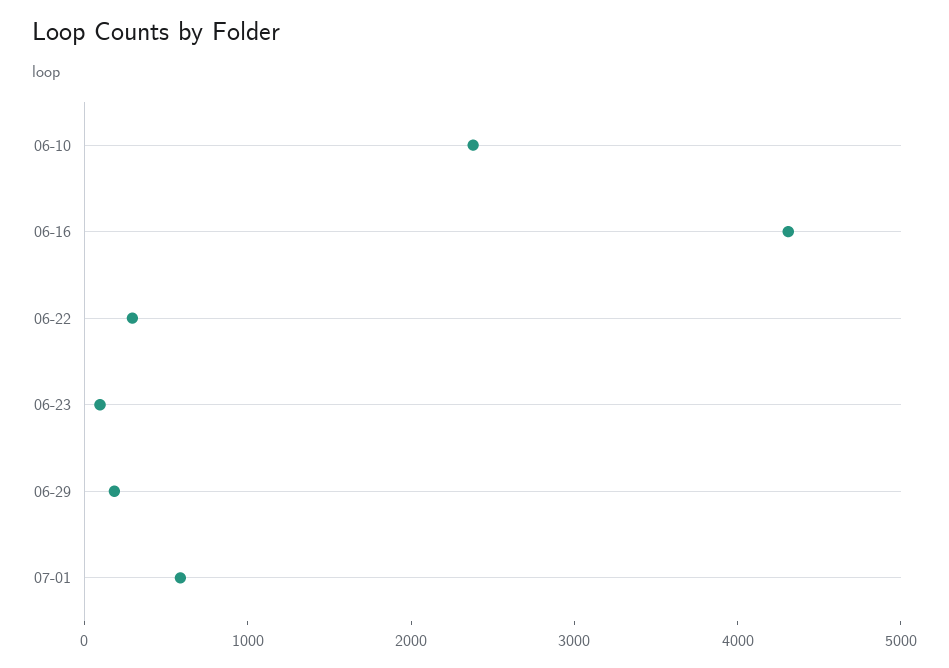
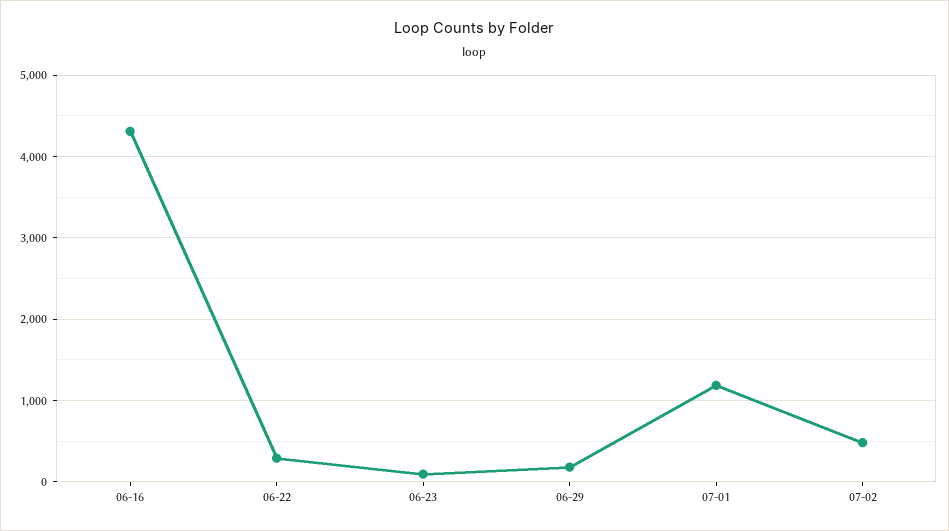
06-10: 2400 -> none
07-01: 600 -> 1200
07-02: none -> 500

